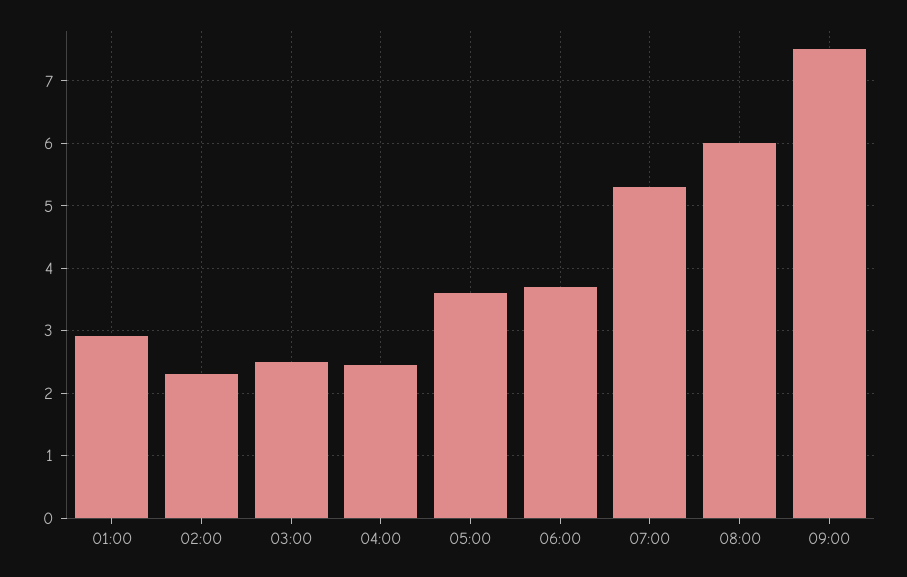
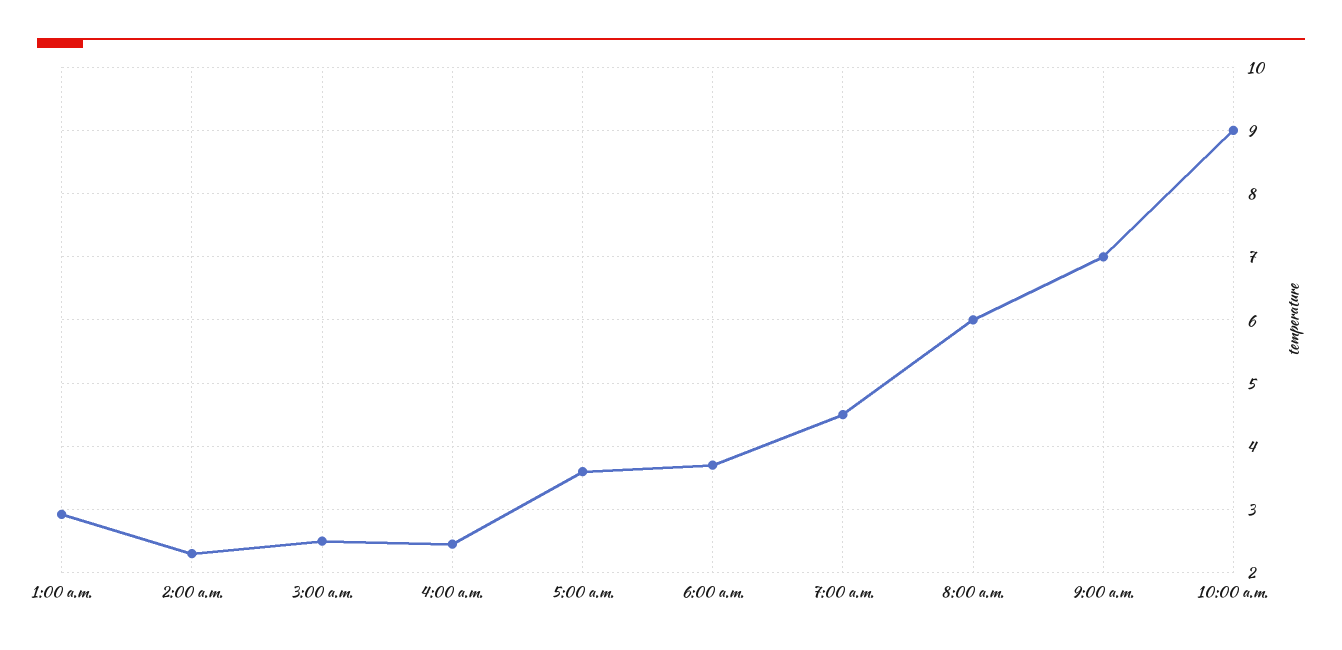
07:00: 5.3 -> 4.5
09:00: 7.5 -> 7
10:00 a.m.: none -> 9

